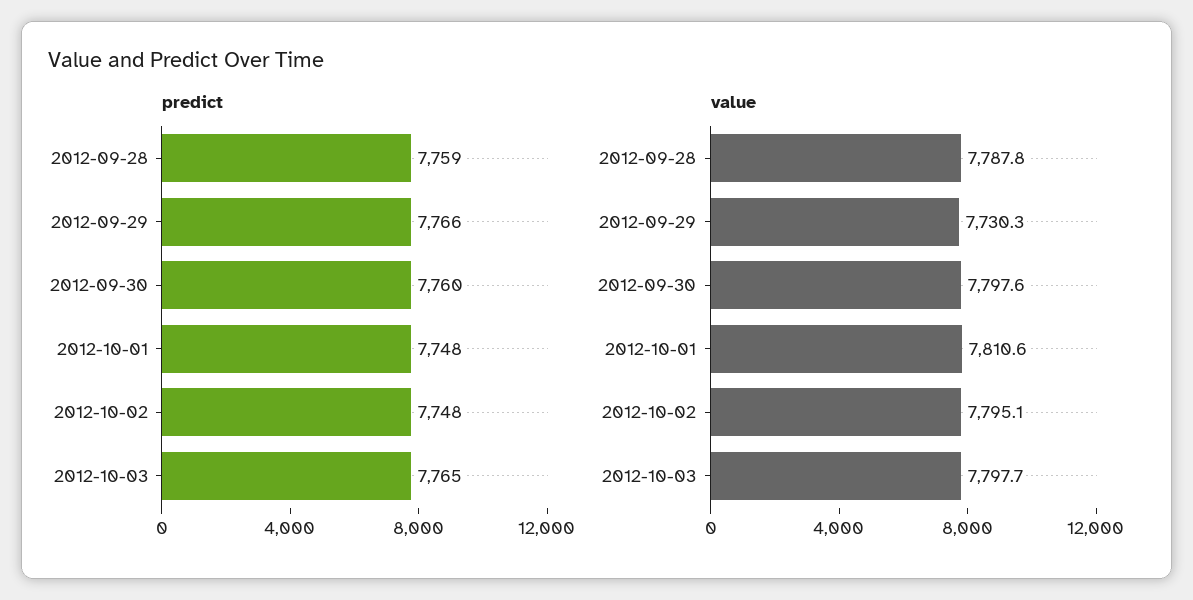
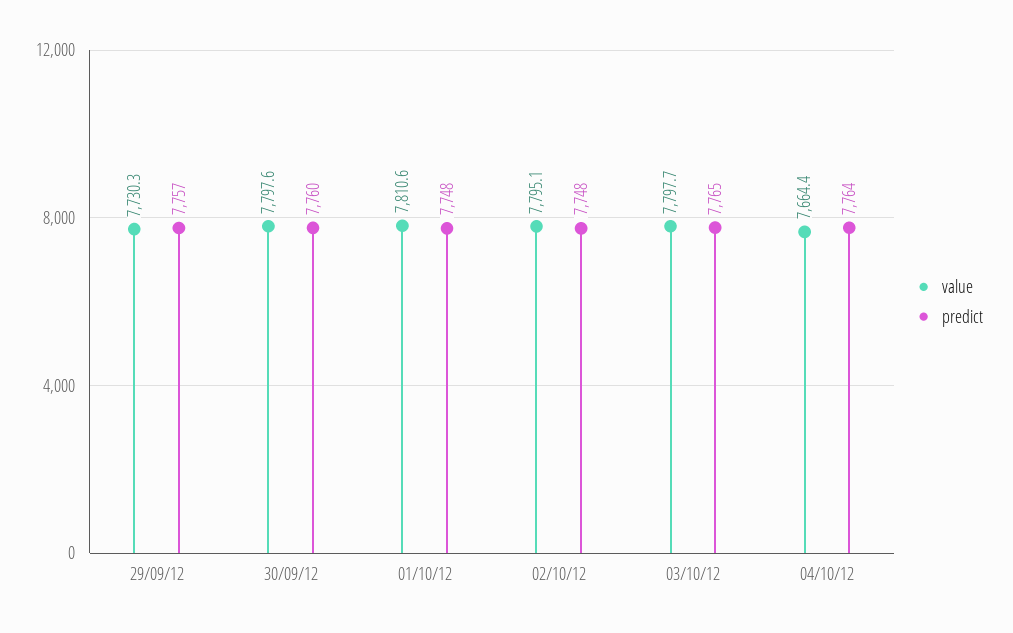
predict, 2012-09-28: 7759 -> none
predict, 2012-09-29: 7766 -> 7757
value, 2012-09-28: 7787.8 -> none
value, 04/10/12: none -> 7664.4
predict, 04/10/12: none -> 7764

